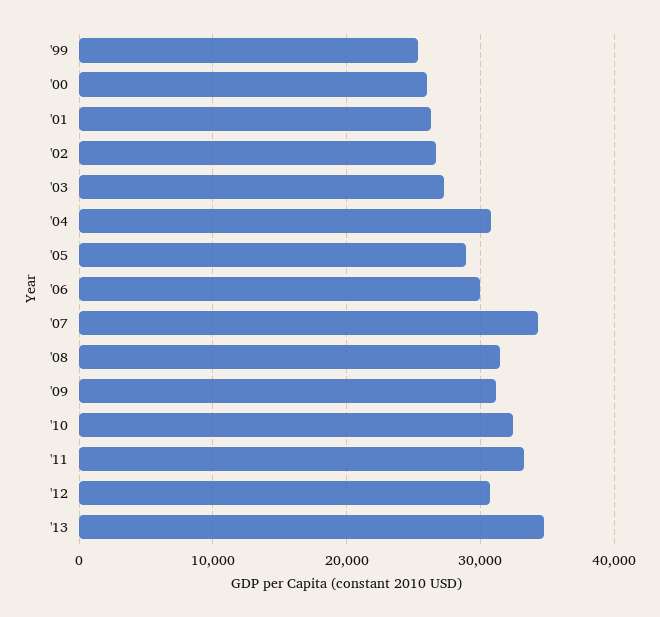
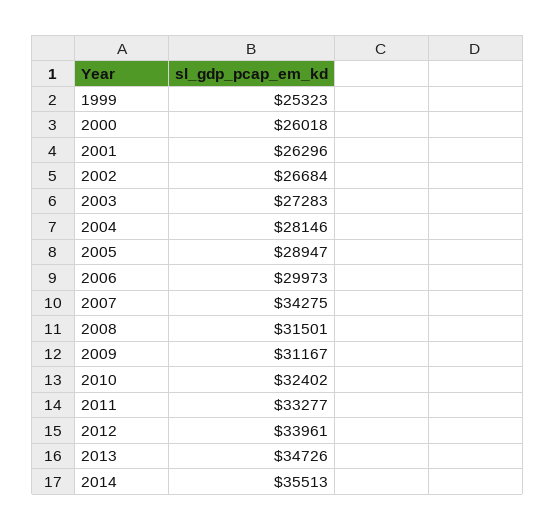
'04: 31000 -> 28146
'12: 31000 -> 33961
2014: none -> 35513

